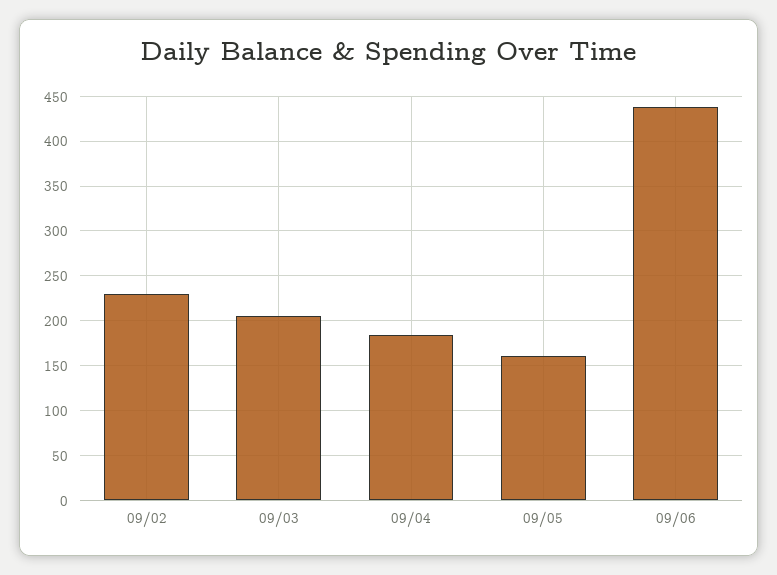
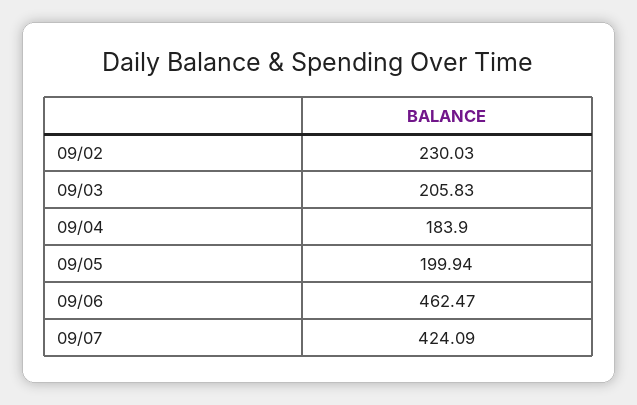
09/05: 160 -> 199.94
09/06: 440 -> 462.47
09/07: none -> 424.09

